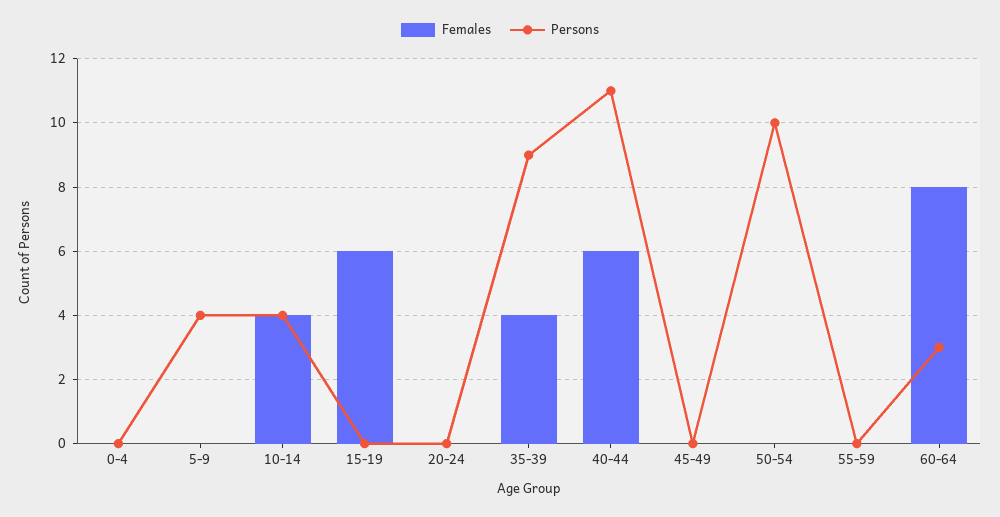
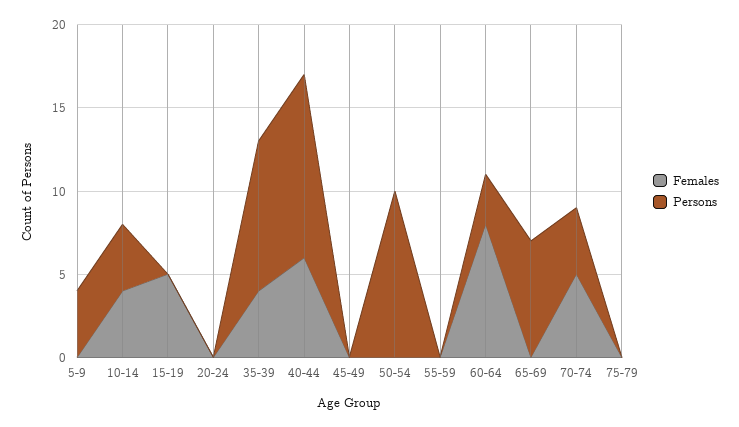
Females, 0-4: 0 -> none
Persons, 0-4: 0 -> none
Females, 15-19: 6 -> 5
Females, 65-69: none -> 0
Persons, 65-69: none -> 7
Females, 70-74: none -> 5
Persons, 70-74: none -> 4
Females, 75-79: none -> 0
Persons, 75-79: none -> 0

